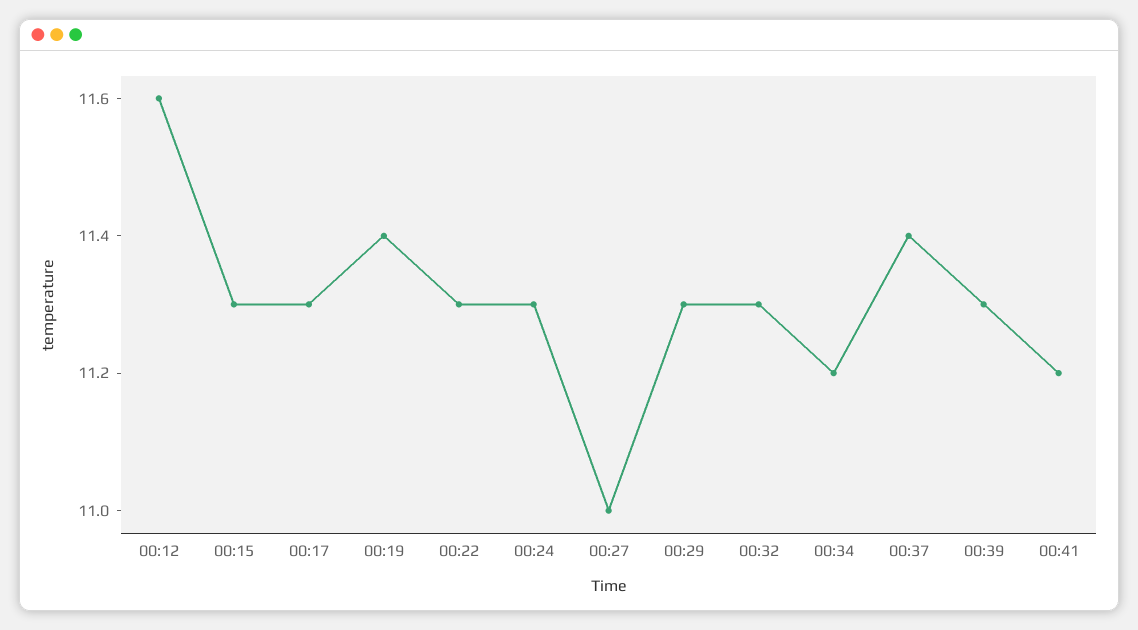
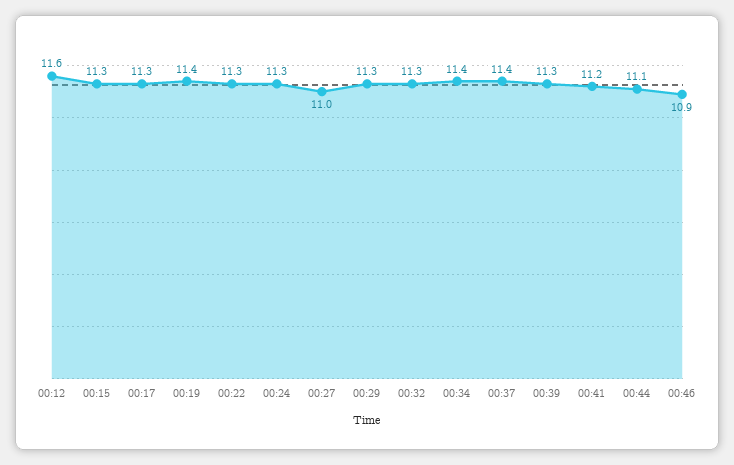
00:34: 11.2 -> 11.4
00:44: none -> 11.1
00:46: none -> 10.9

